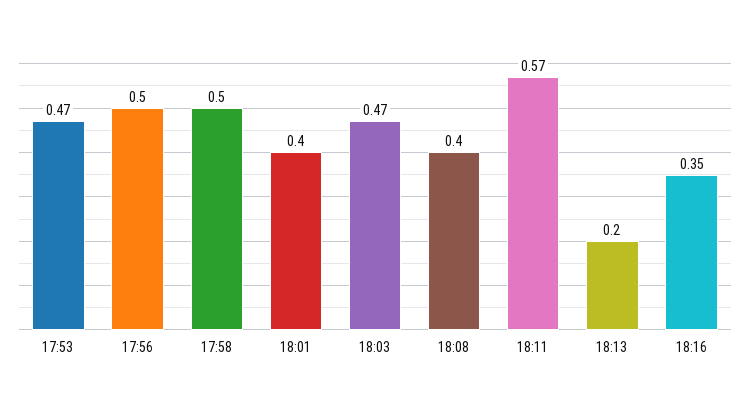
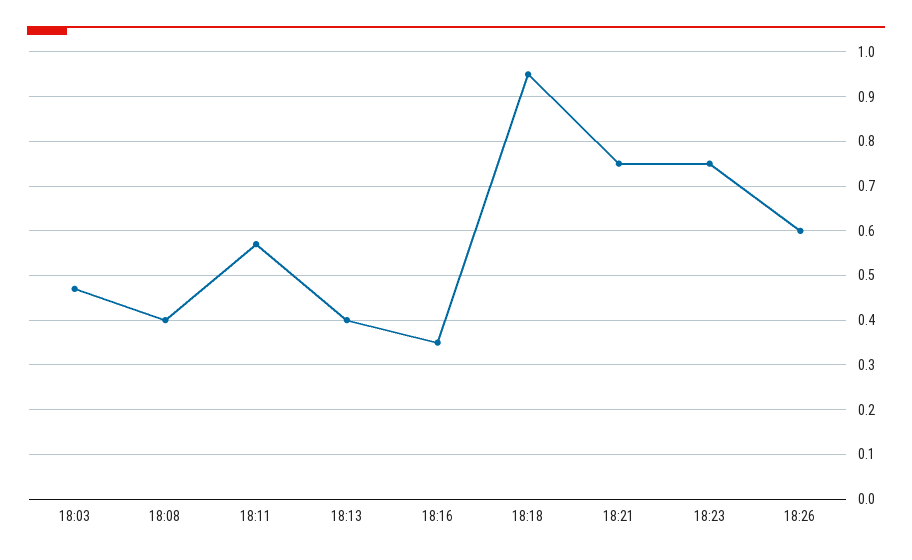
17:53: 0.47 -> none
17:56: 0.5 -> none
17:58: 0.5 -> none
18:01: 0.4 -> none
18:13: 0.2 -> 0.4
18:18: none -> 0.95
18:21: none -> 0.75
18:23: none -> 0.75
18:26: none -> 0.6

